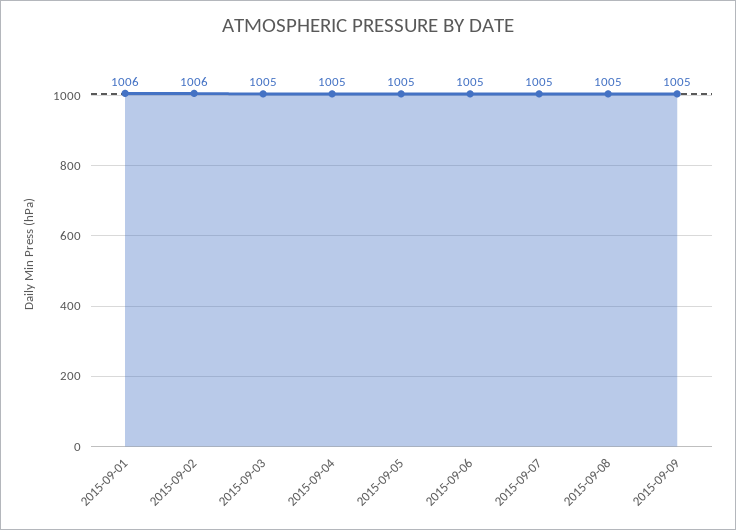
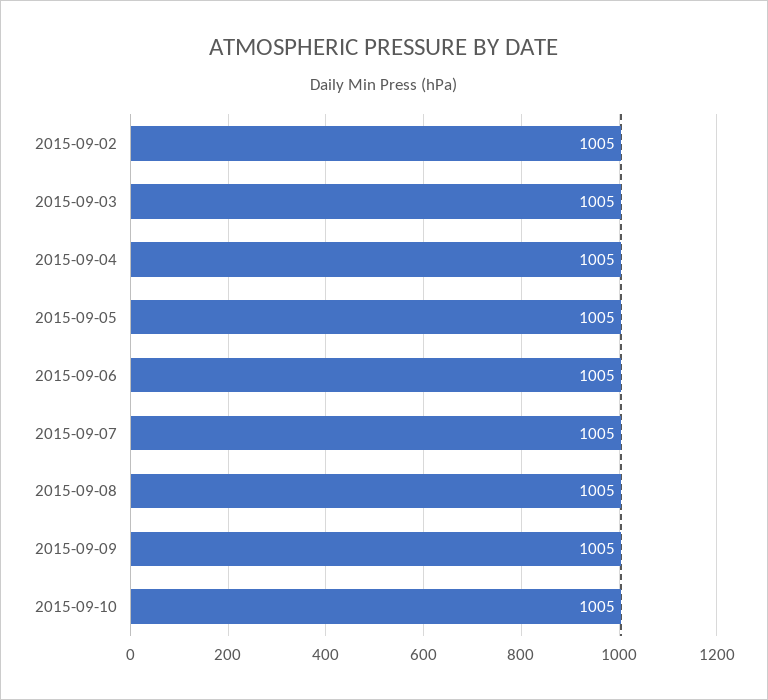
2015-09-01: 1006 -> none
2015-09-02: 1006 -> 1005
2015-09-10: none -> 1005

